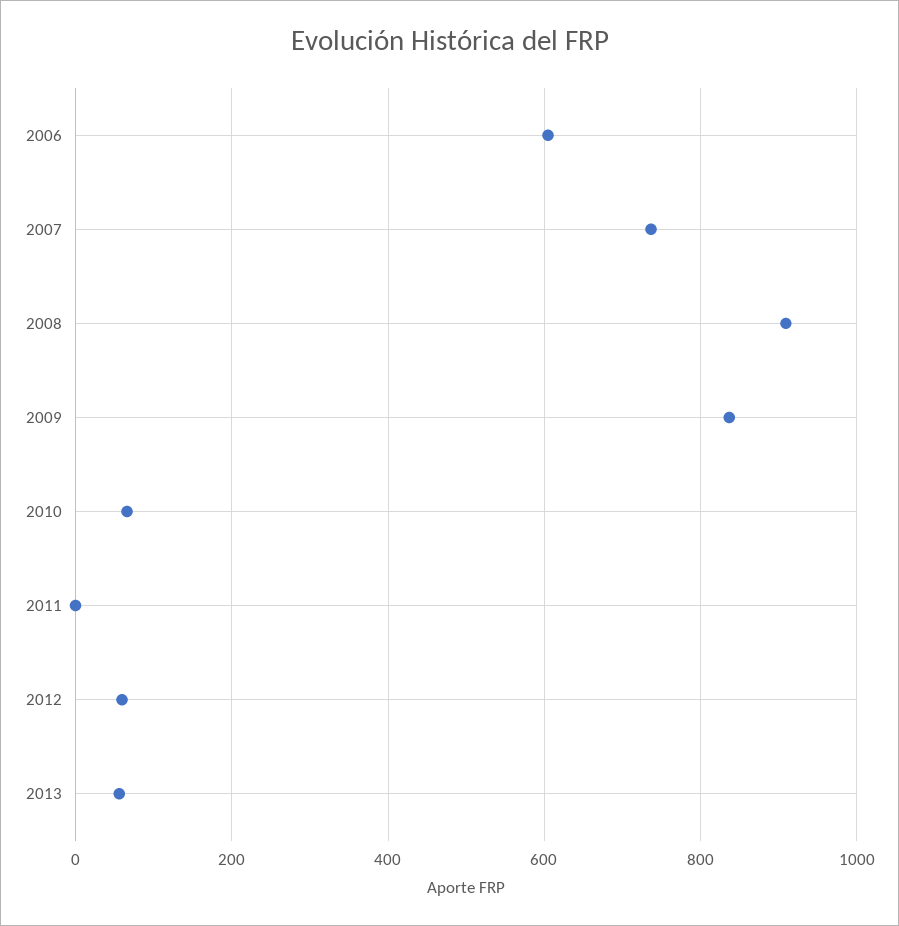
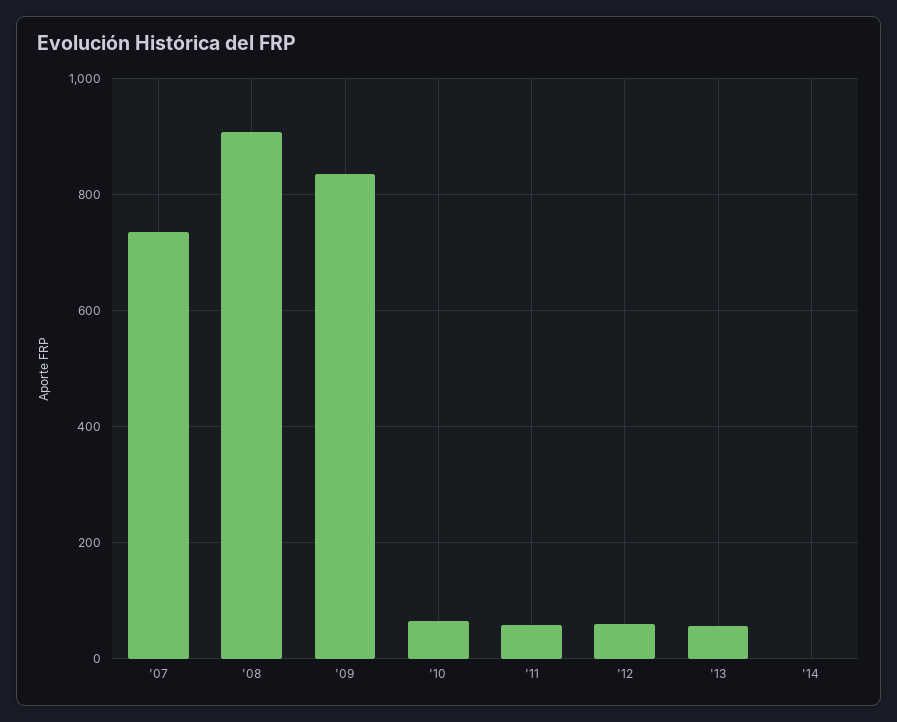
2006: 600 -> none
2011: 0 -> 60
'14: none -> 0

